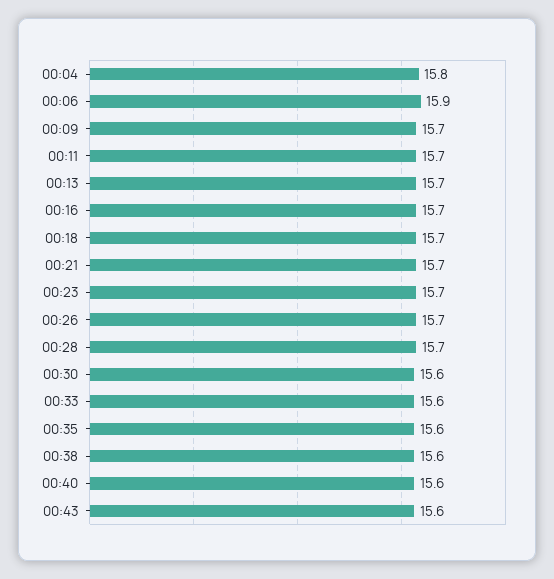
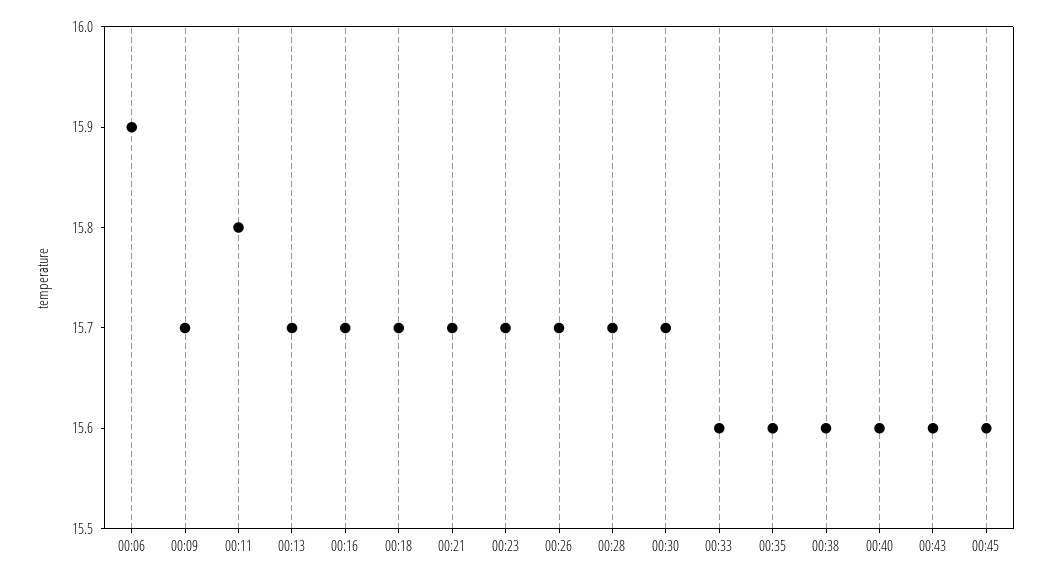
00:04: 15.8 -> none
00:11: 15.7 -> 15.8
00:30: 15.6 -> 15.7
00:45: none -> 15.6

